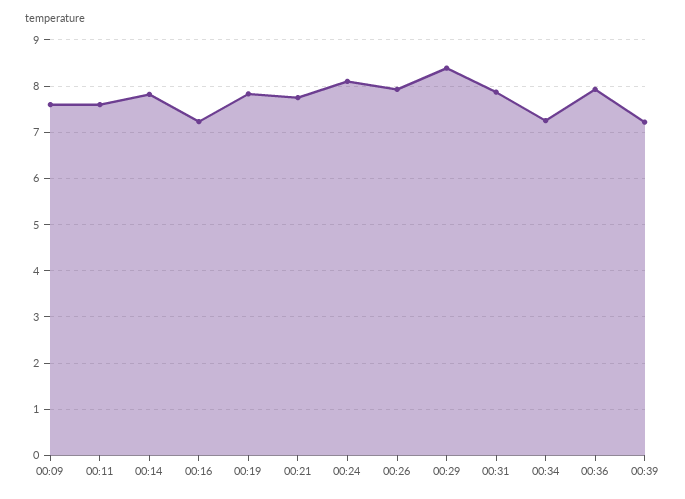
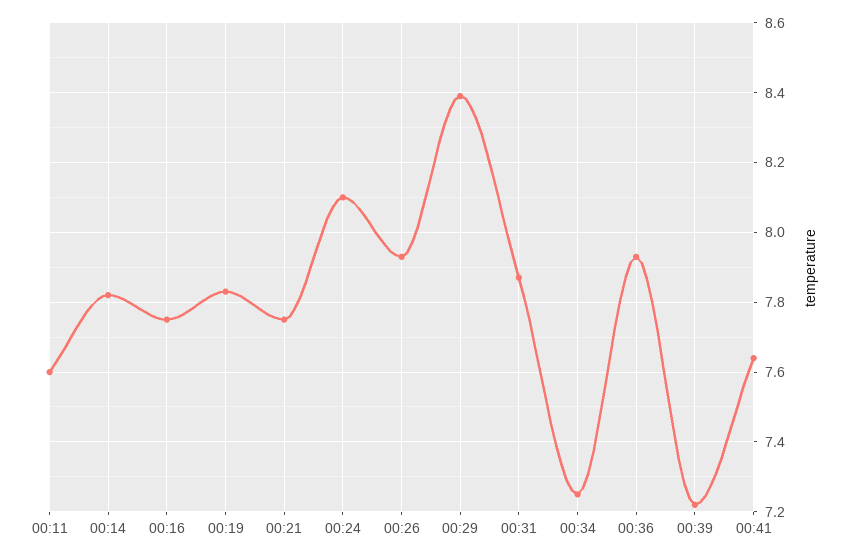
00:09: 7.6 -> none
00:16: 7.2 -> 7.75
00:41: none -> 7.65

